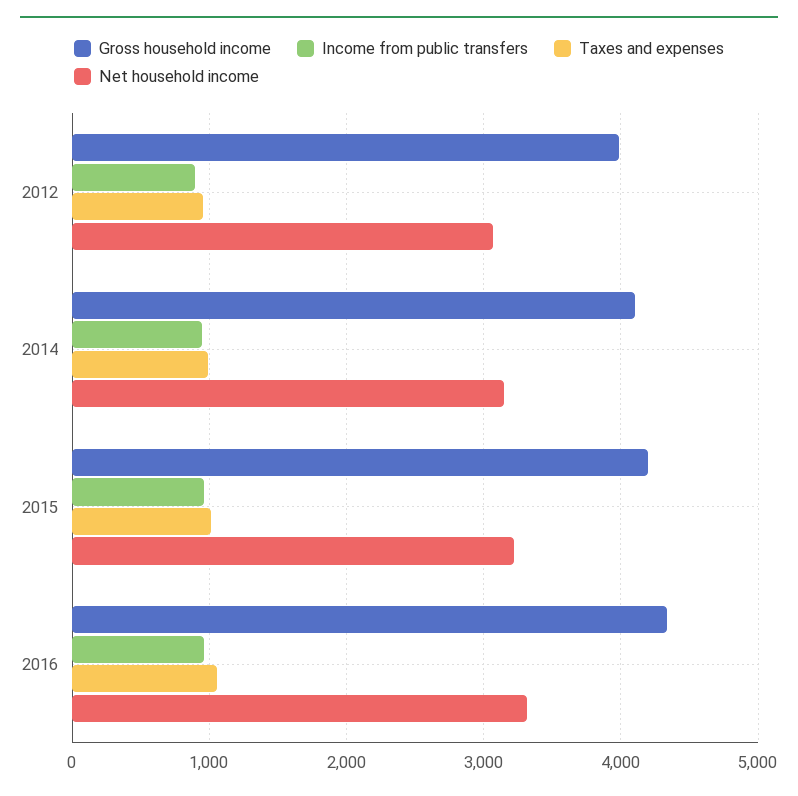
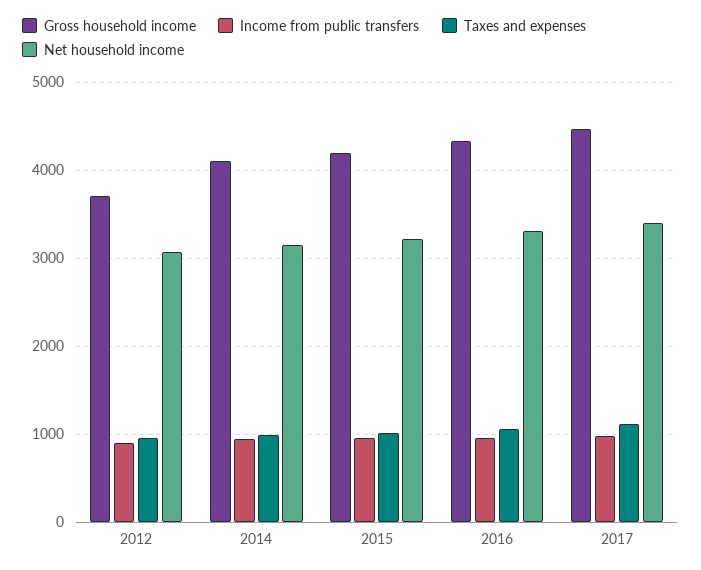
Gross household income, 2012: 4000 -> 3700
Gross household income, 2017: none -> 4500
Income from public transfers, 2017: none -> 1000
Taxes and expenses, 2017: none -> 1100
Net household income, 2017: none -> 3400

